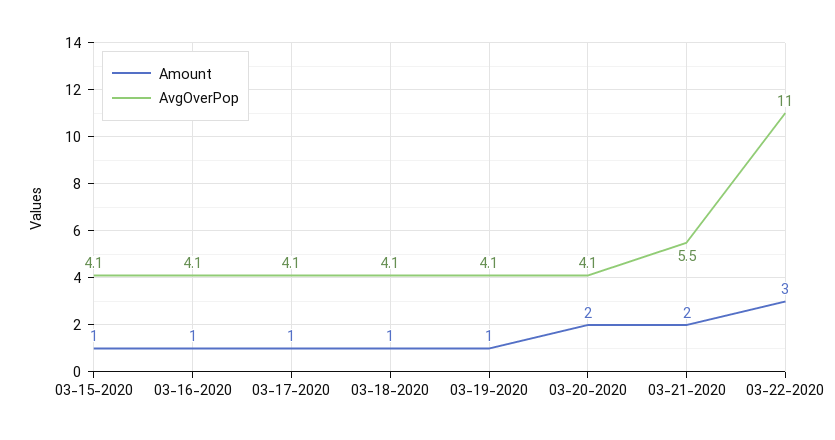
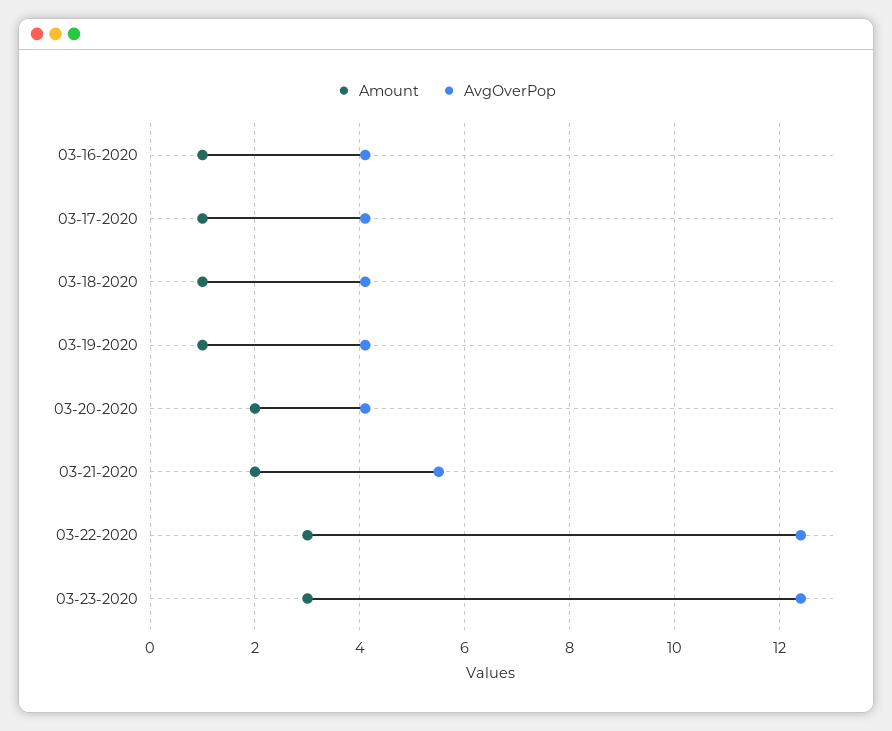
Amount, 03-15-2020: 1 -> none
AvgOverPop, 03-15-2020: 4.1 -> none
AvgOverPop, 03-22-2020: 11 -> 12.5
Amount, 03-23-2020: none -> 3
AvgOverPop, 03-23-2020: none -> 12.5

